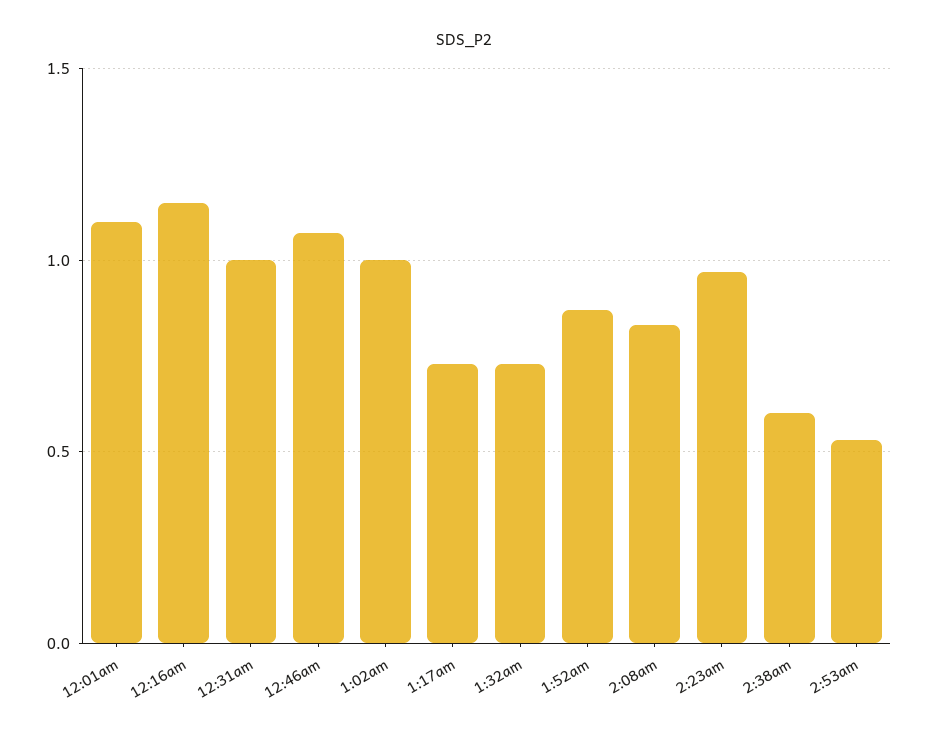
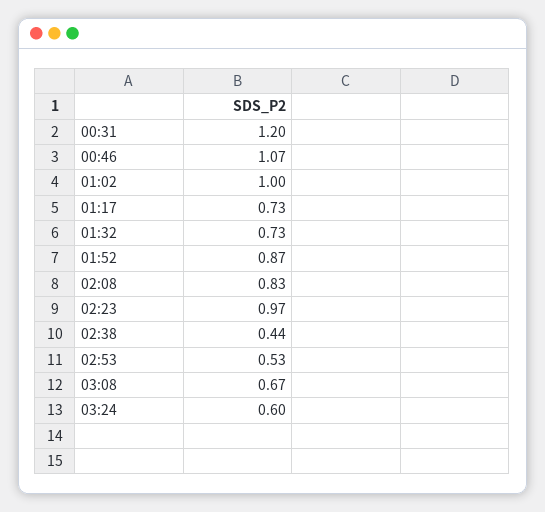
12:01am: 1.1 -> none
12:16am: 1.15 -> none
12:31am: 1 -> 1.2
2:38am: 0.6 -> 0.44
03:08: none -> 0.67
03:24: none -> 0.6

